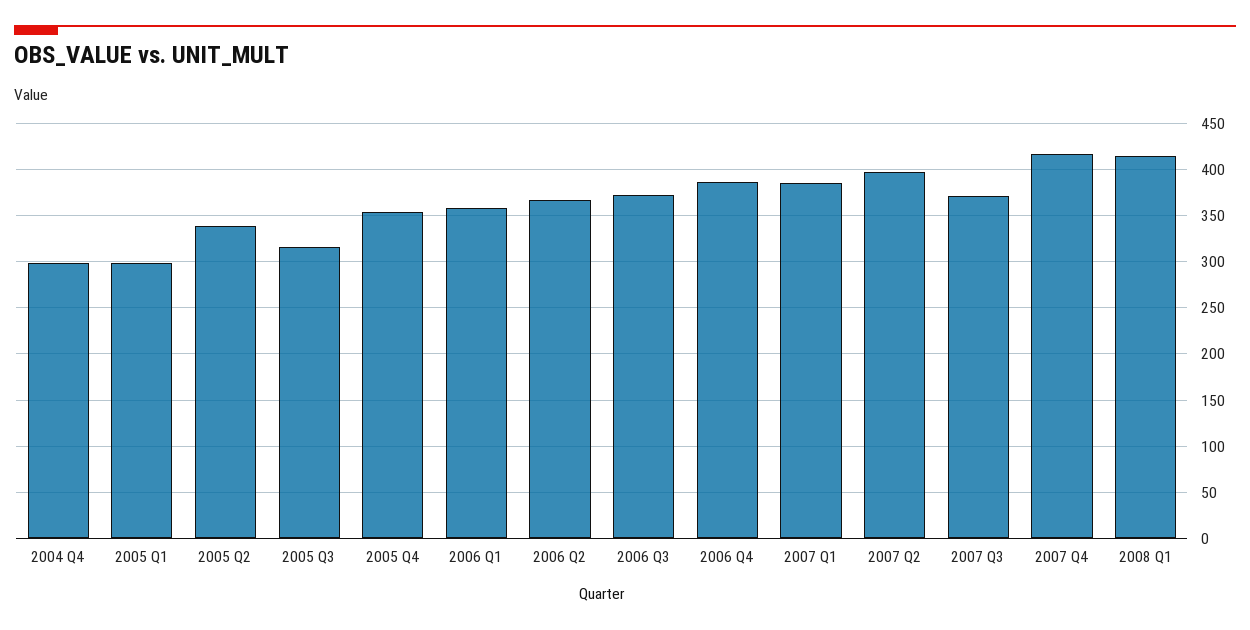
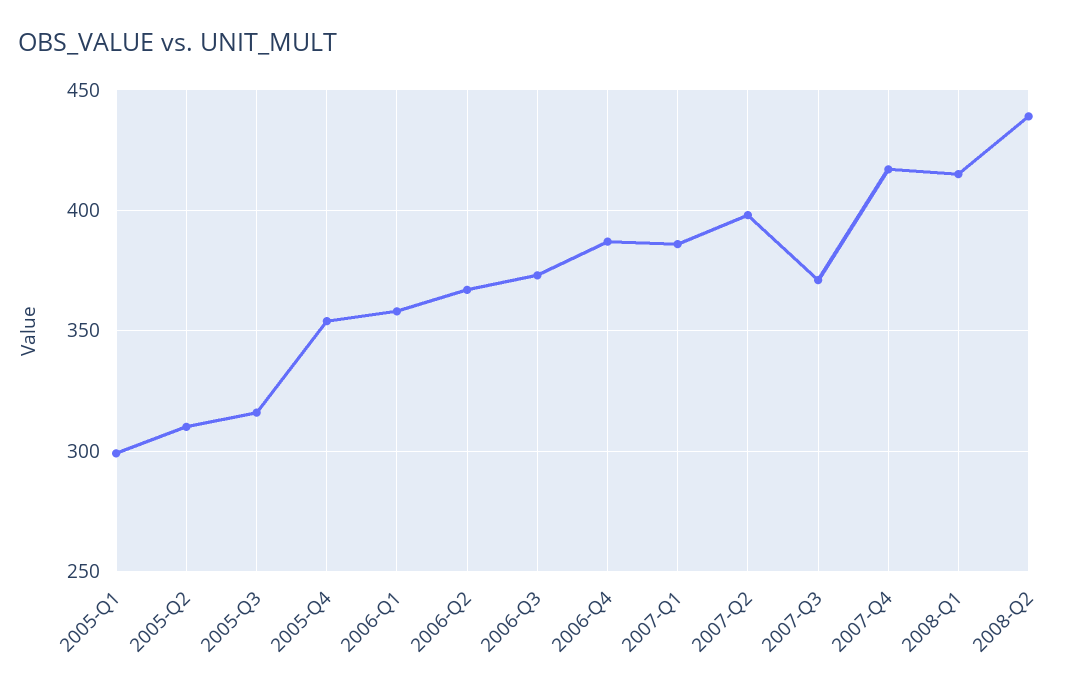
2004 Q4: 300 -> none
2005 Q2: 340 -> 310
2008-Q2: none -> 440

